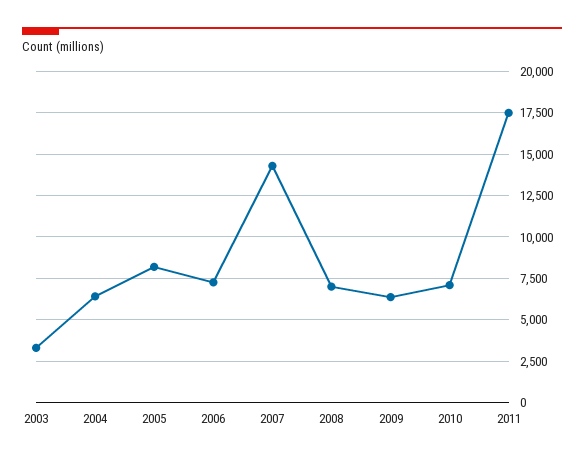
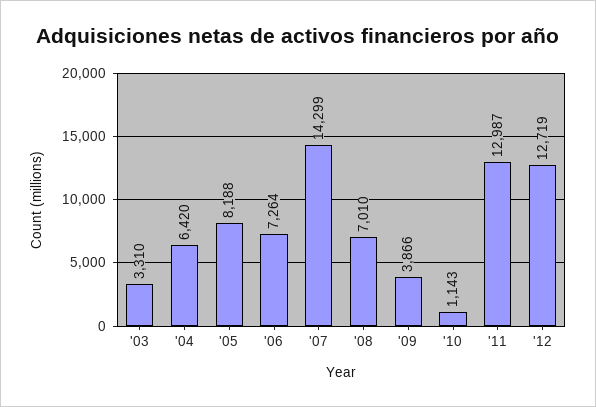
2009: 6500 -> 3866
2010: 7000 -> 1143
2011: 17500 -> 12987
'12: none -> 12719

